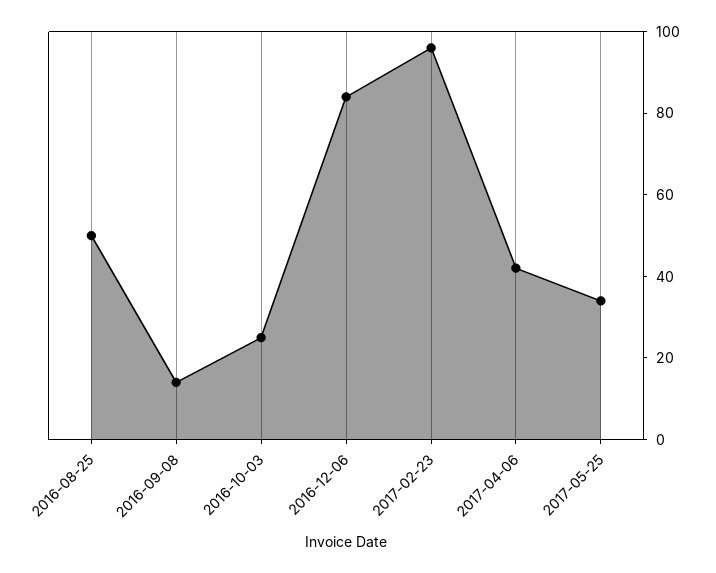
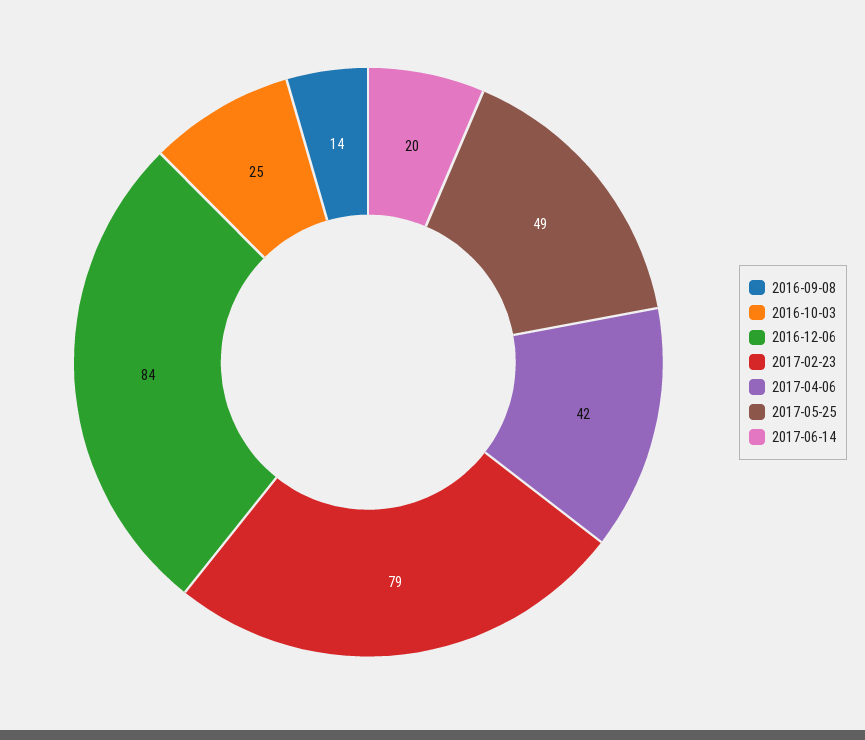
2016-08-25: 50 -> none
2017-02-23: 95 -> 79
2017-05-25: 35 -> 49
2017-06-14: none -> 20

